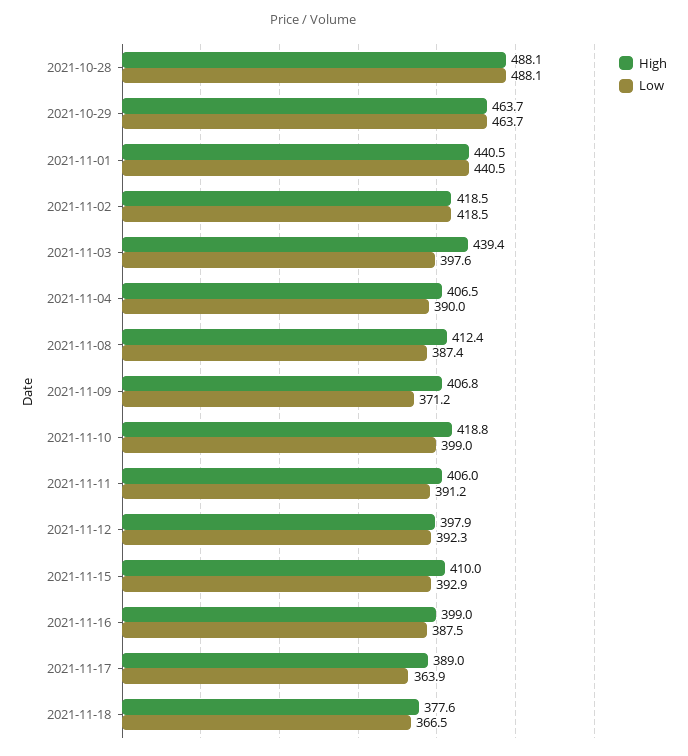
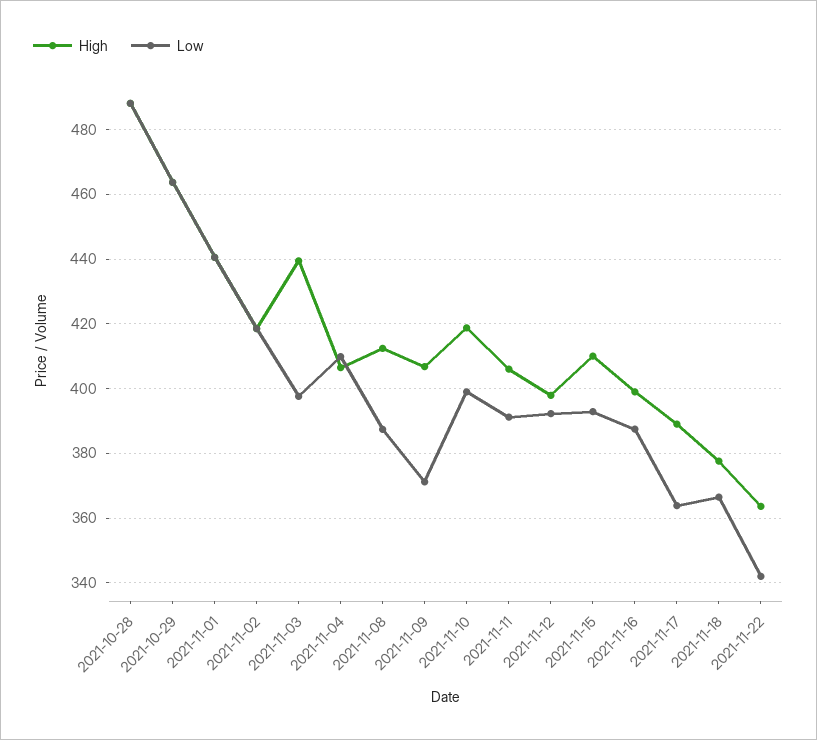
Low, 2021-11-04: 390 -> 410
High, 2021-11-22: none -> 364
Low, 2021-11-22: none -> 342

